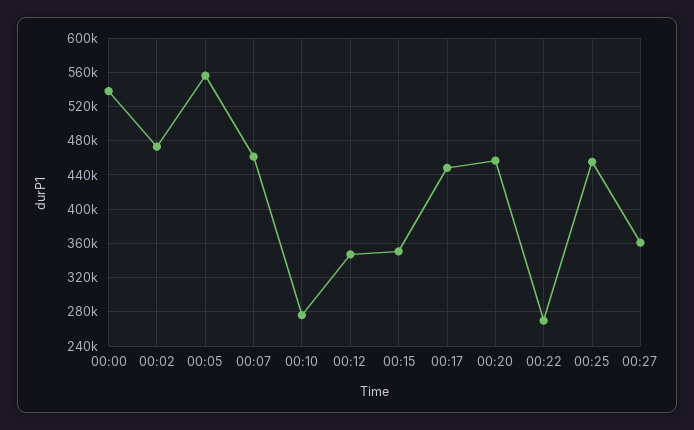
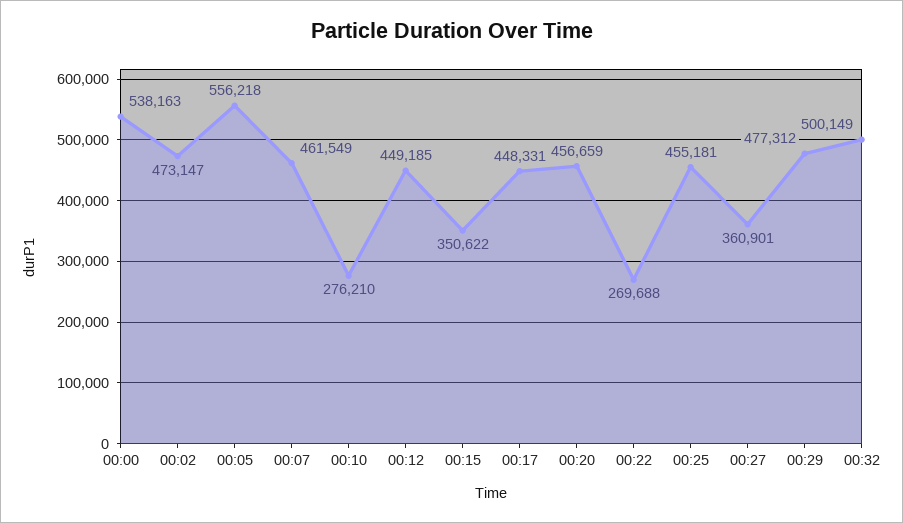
00:12: 350000 -> 449185
00:29: none -> 477312
00:32: none -> 500149

